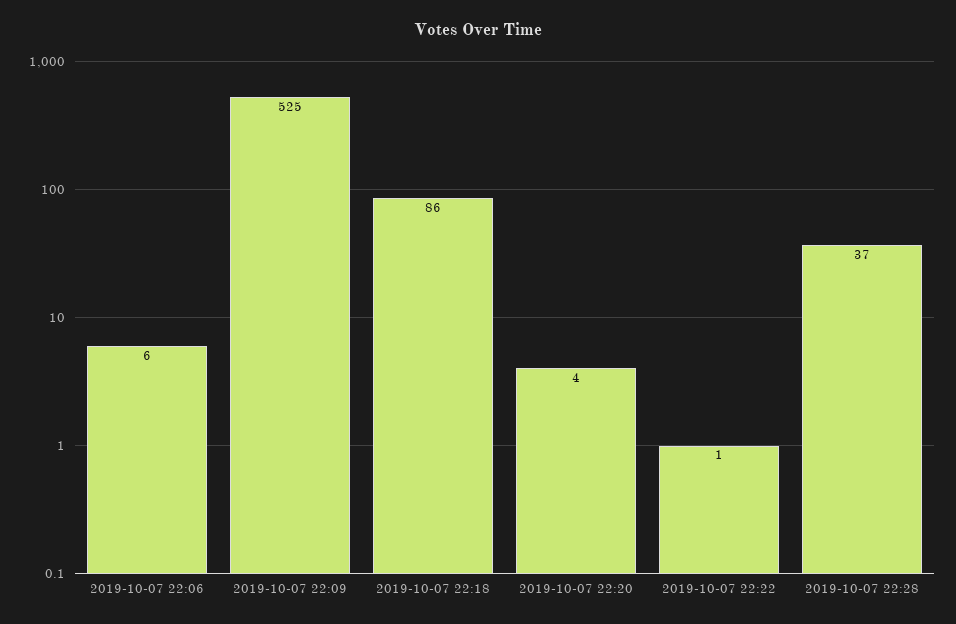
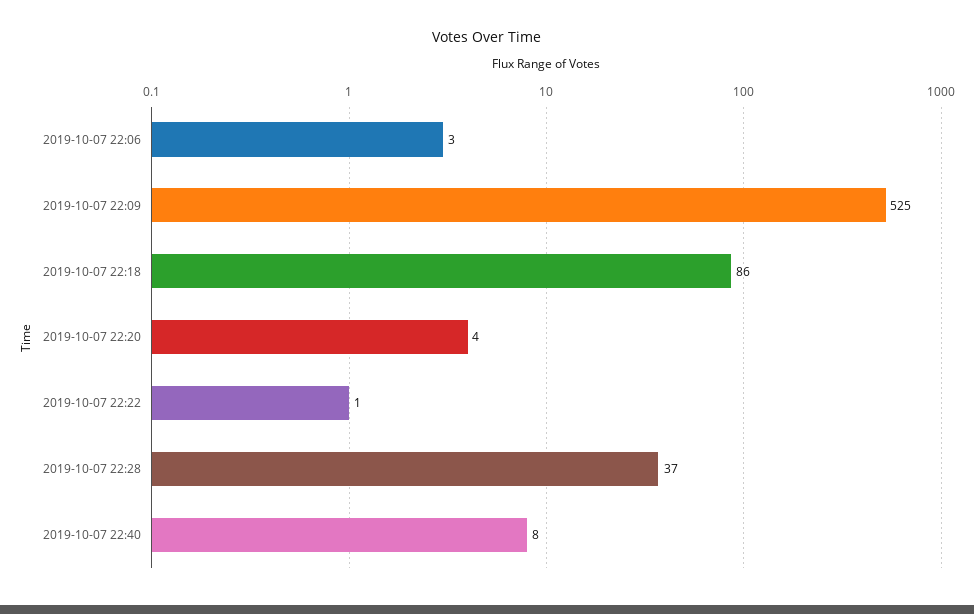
2019-10-07 22:06: 6 -> 3
2019-10-07 22:40: none -> 8

